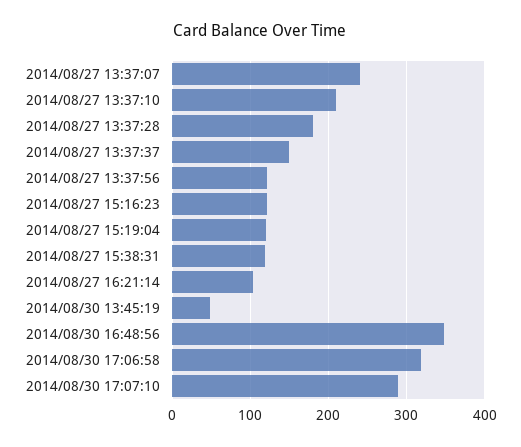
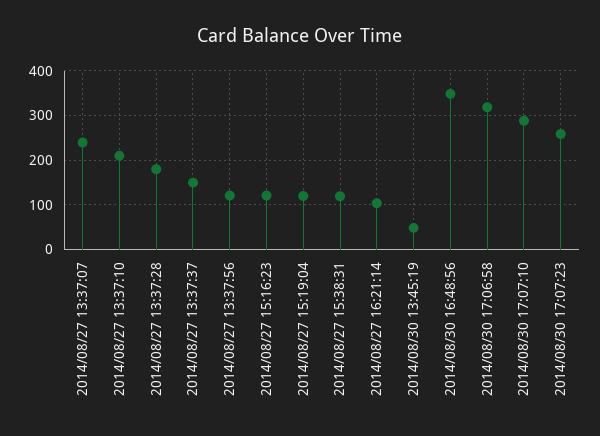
2014/08/30 17:07:23: none -> 260

